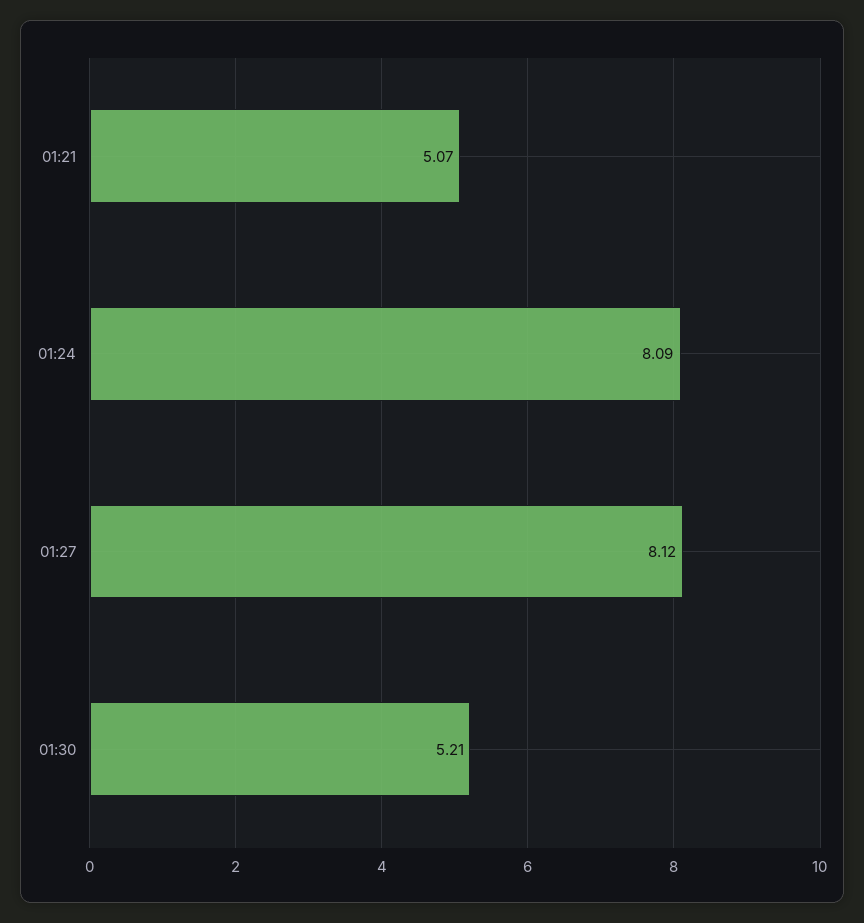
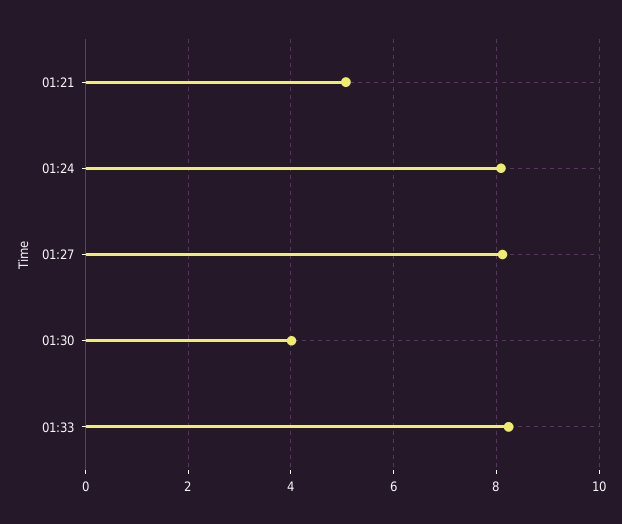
01:30: 5.21 -> 4
01:33: none -> 8.2

